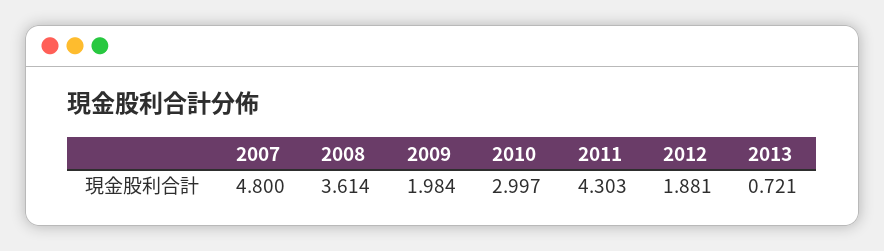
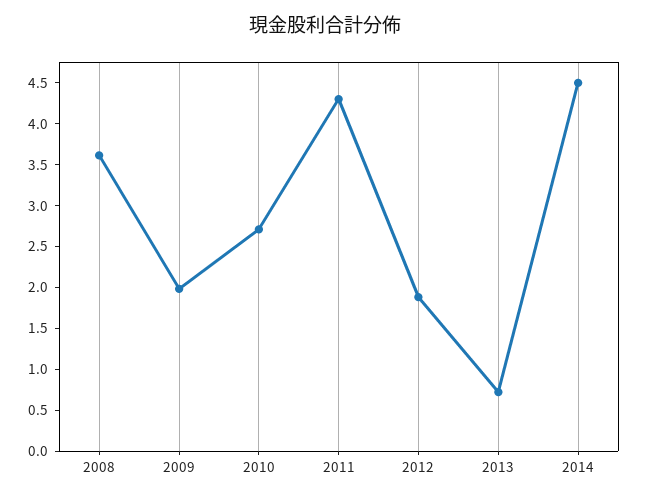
2007: 4.8 -> none
2010: 2.997 -> 2.7
2014: none -> 4.5

